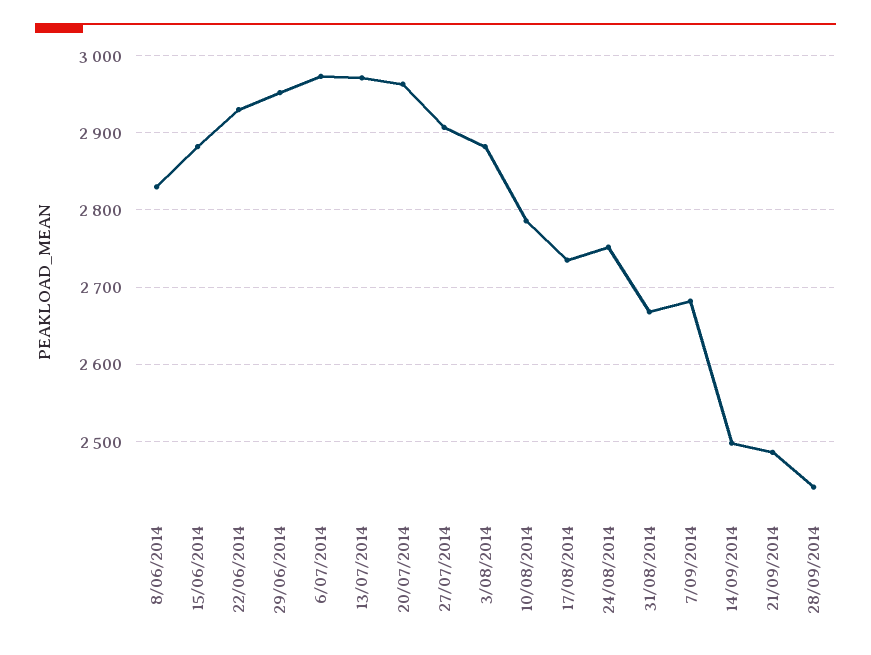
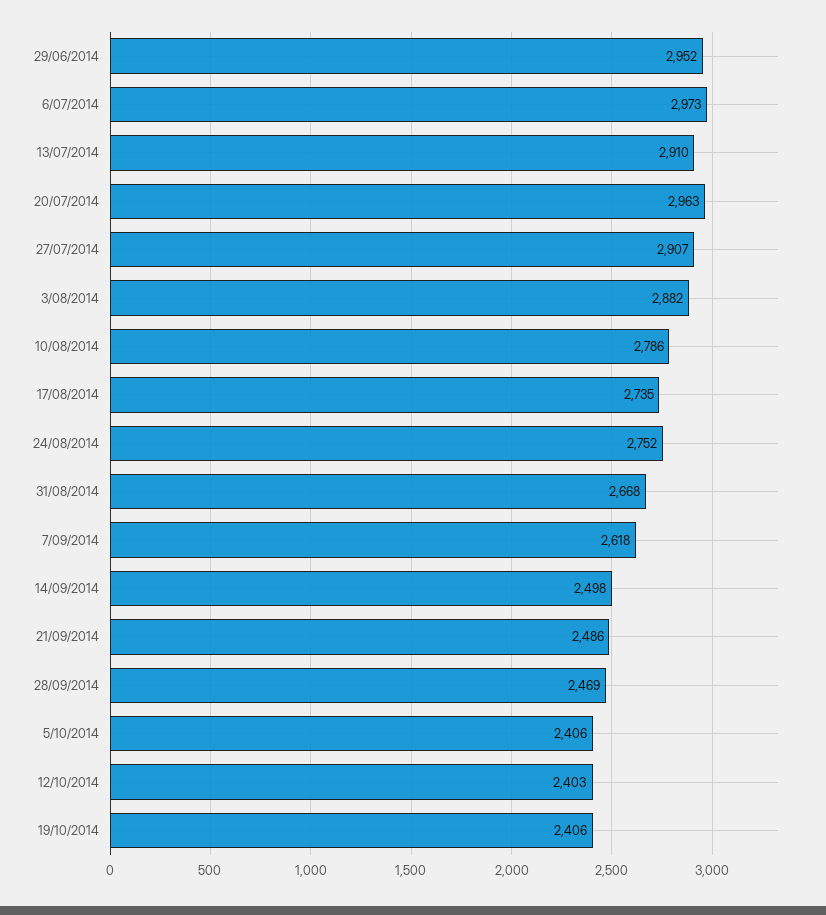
8/06/2014: 2830 -> none
15/06/2014: 2880 -> none
22/06/2014: 2930 -> none
13/07/2014: 2970 -> 2910
7/09/2014: 2680 -> 2618
28/09/2014: 2440 -> 2469
5/10/2014: none -> 2406
12/10/2014: none -> 2403
19/10/2014: none -> 2406

